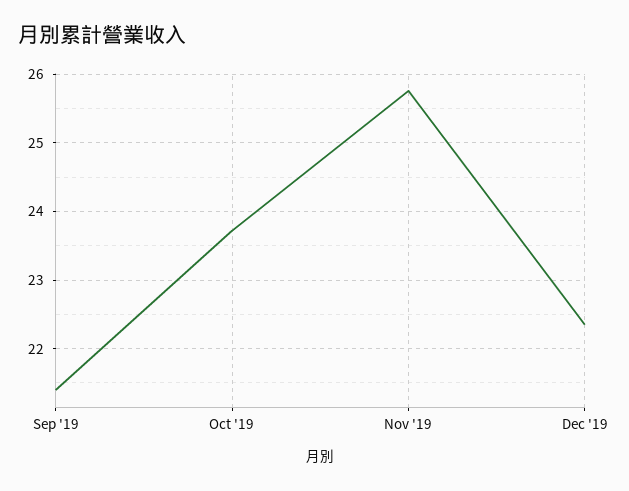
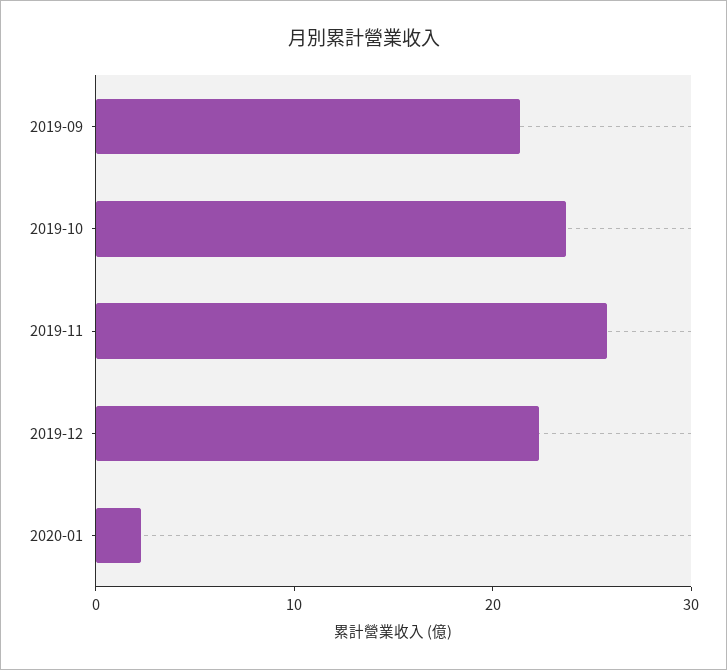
2020-01: none -> 2

